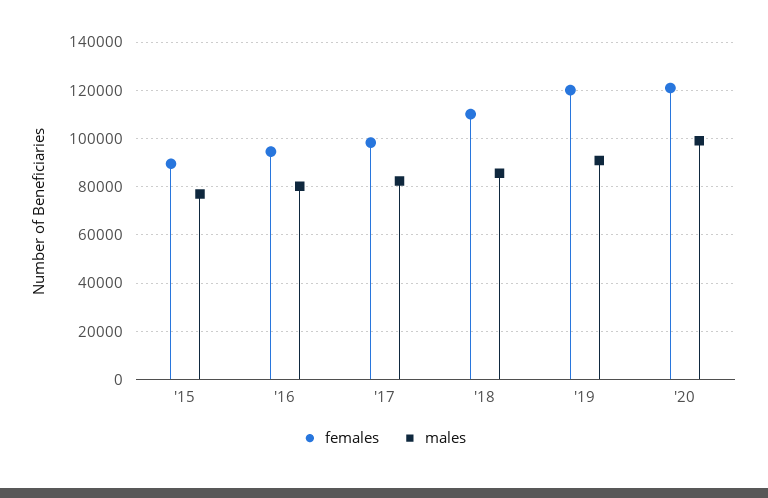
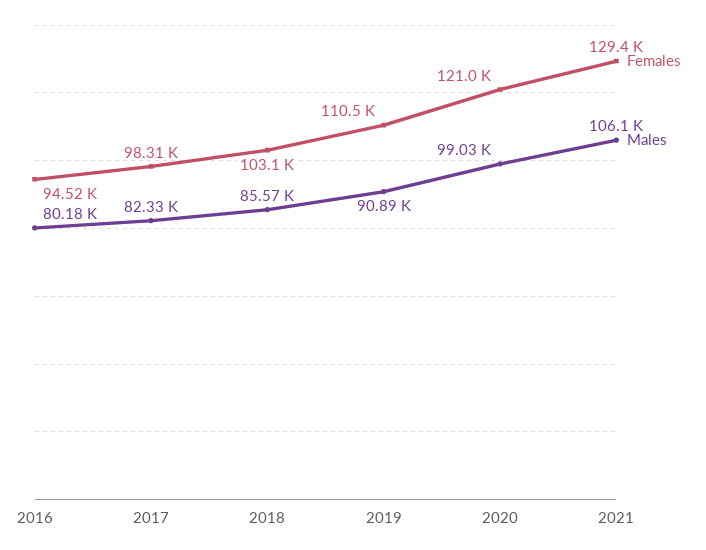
females, '15: 90000 -> none
males, '15: 77500 -> none
females, '18: 110000 -> 103100
females, '19: 120000 -> 110500
females, 2021: none -> 129400
males, 2021: none -> 106100

